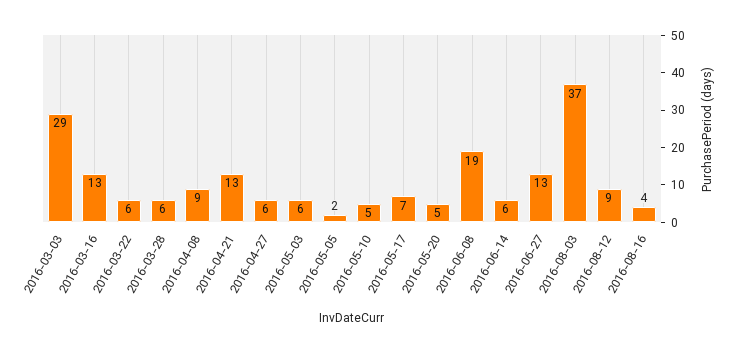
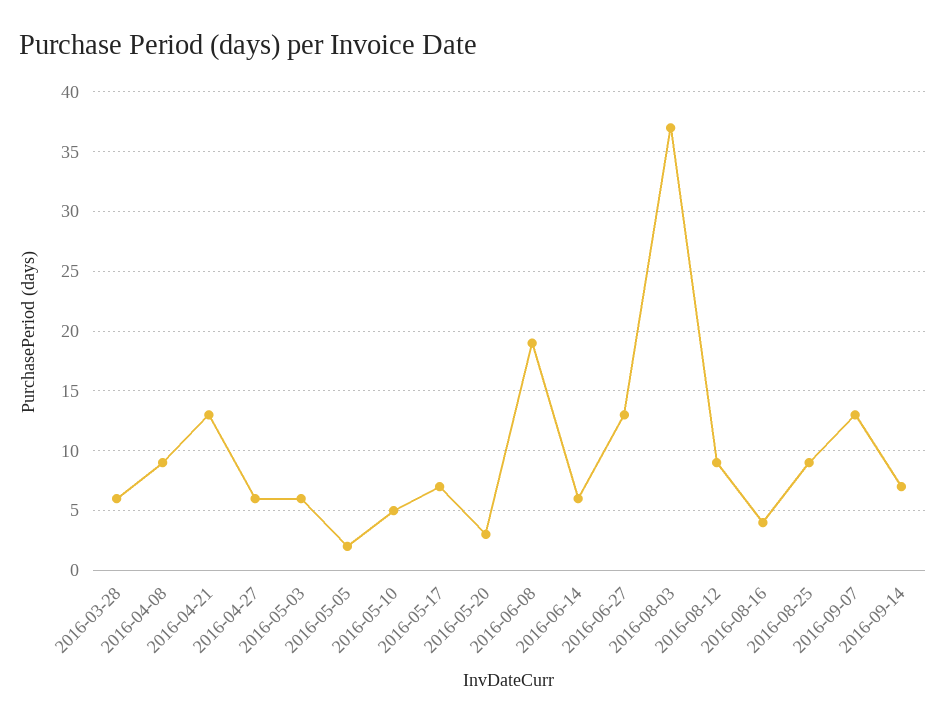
2016-03-03: 29 -> none
2016-03-16: 13 -> none
2016-03-22: 6 -> none
2016-05-20: 5 -> 3
2016-08-25: none -> 9
2016-09-07: none -> 13
2016-09-14: none -> 7

